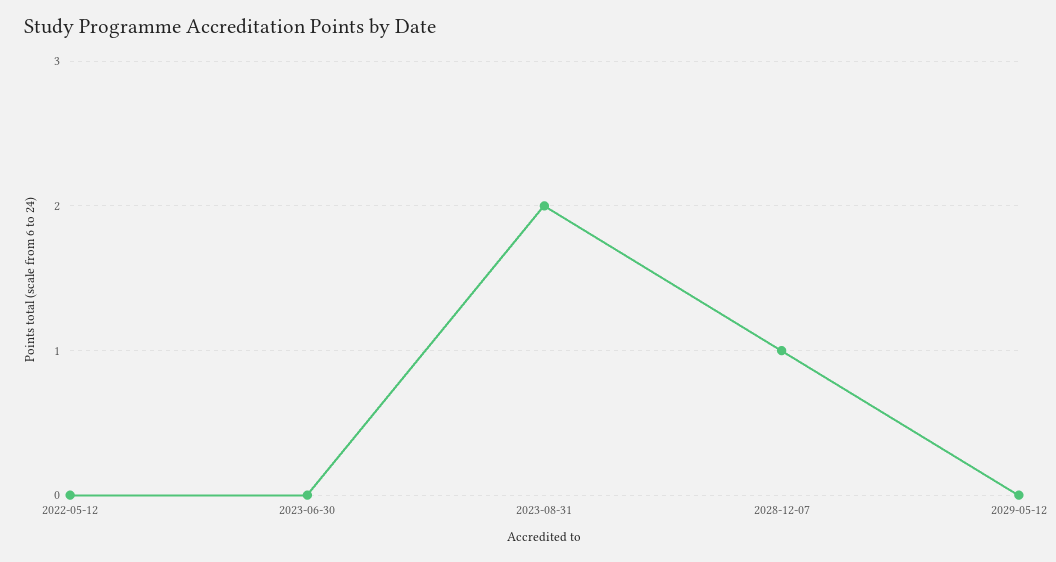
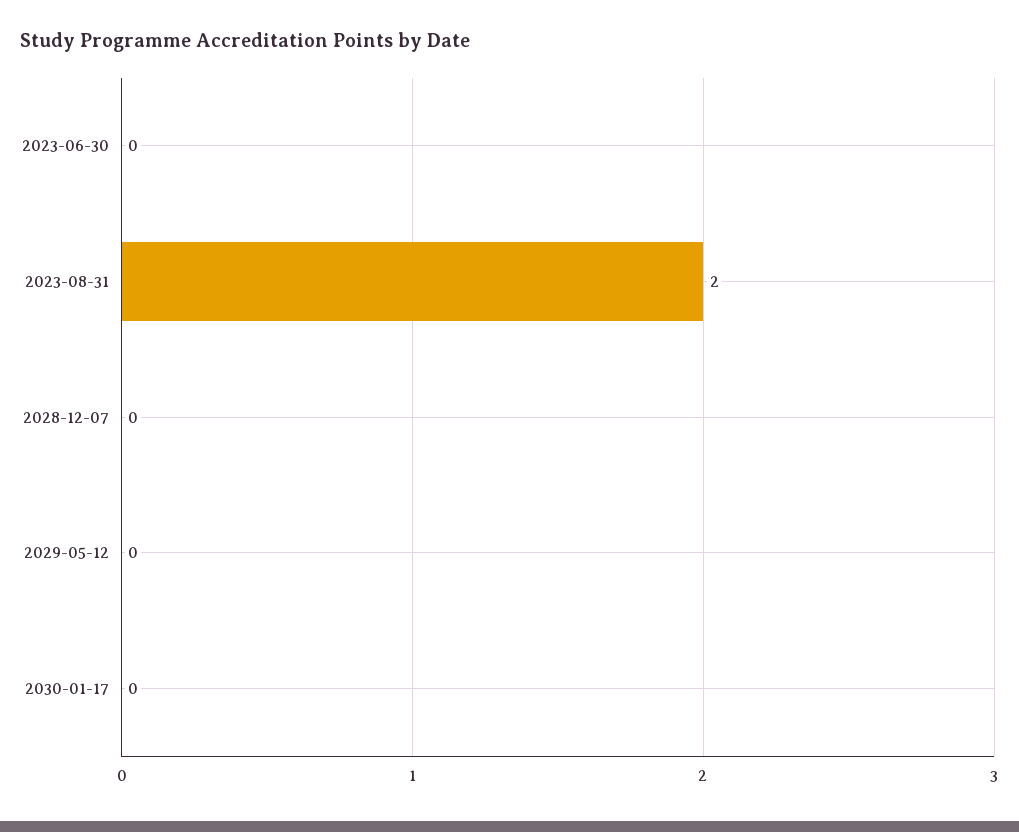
2022-05-12: 0 -> none
2028-12-07: 1 -> 0
2030-01-17: none -> 0

